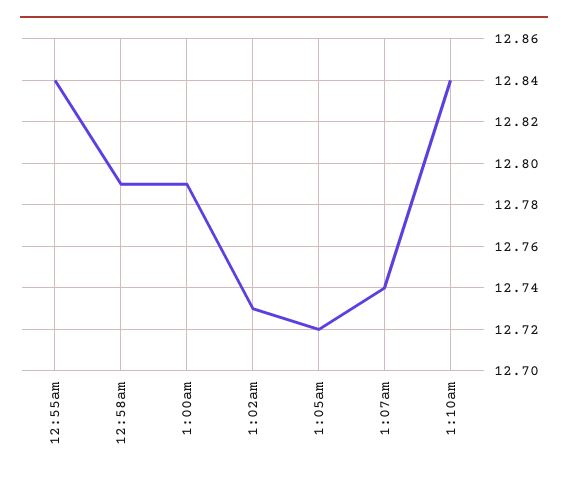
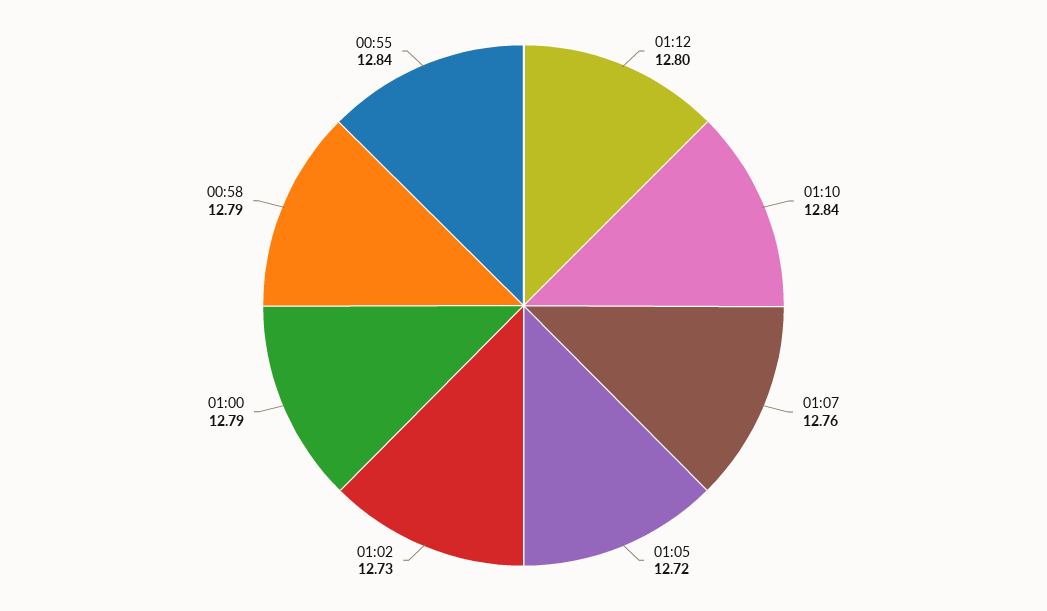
1:07am: 12.74 -> 12.76
01:12: none -> 12.8

